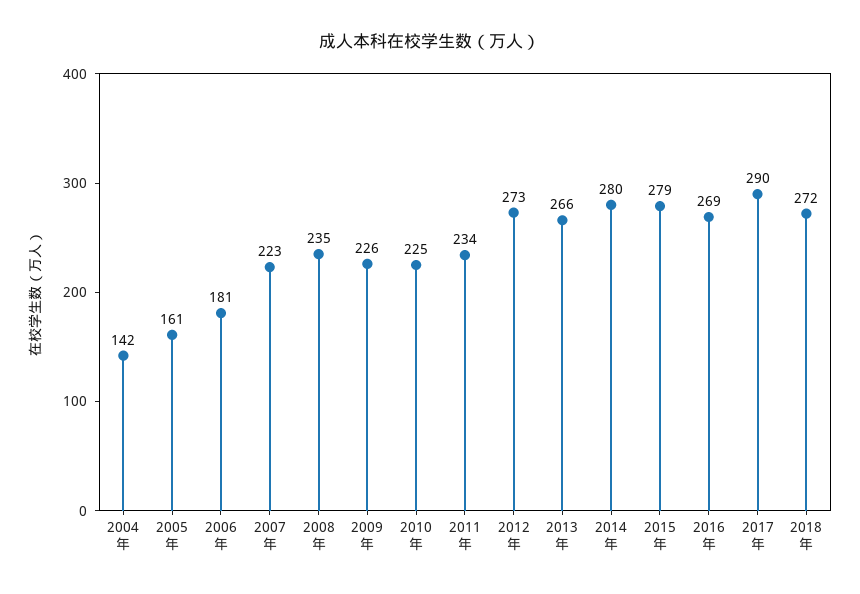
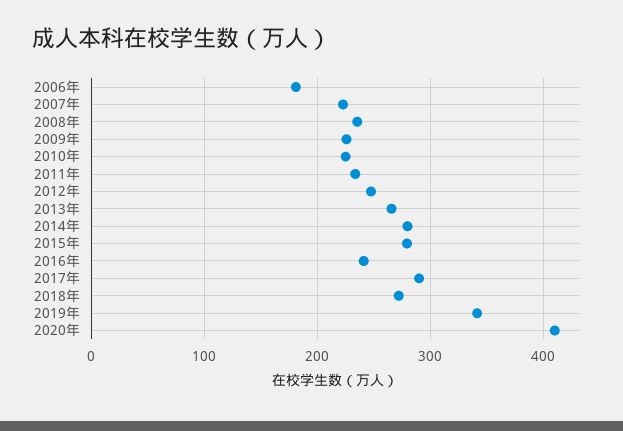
2004年: 142 -> none
2005年: 161 -> none
2012年: 273 -> 250
2016年: 269 -> 240
2019年: none -> 340
2020年: none -> 410

